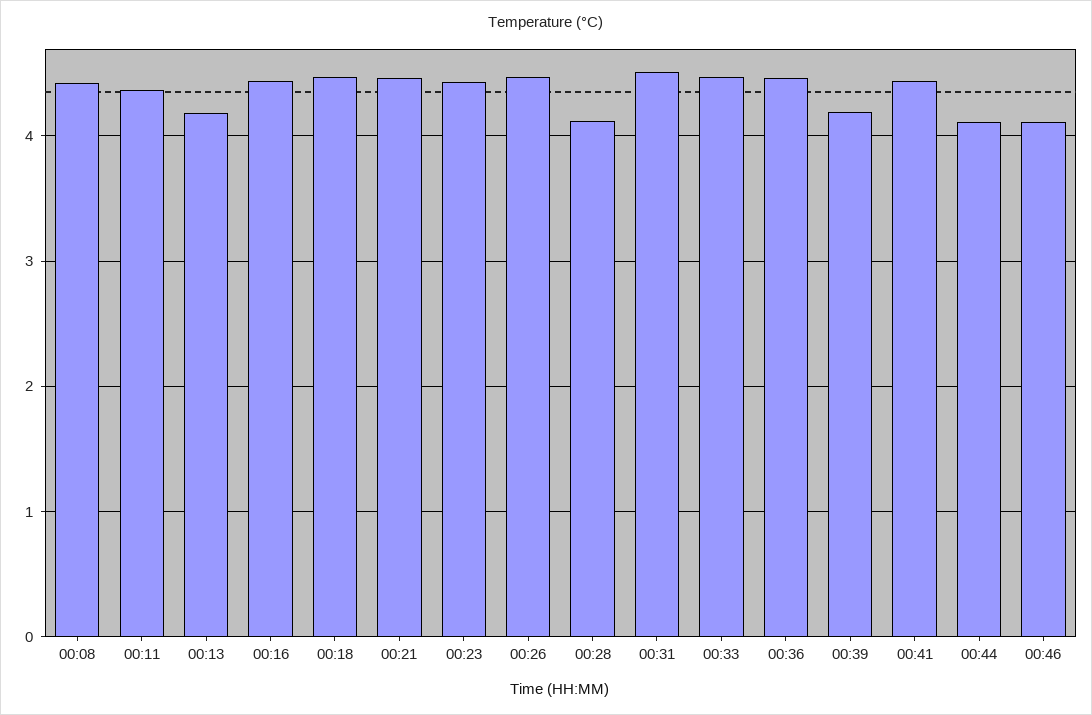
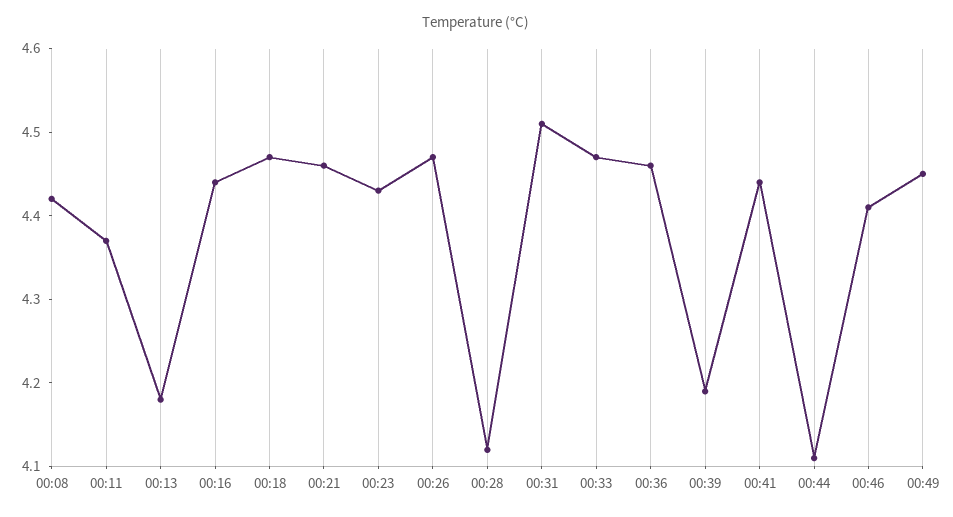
00:46: 4.1 -> 4.41
00:49: none -> 4.45

